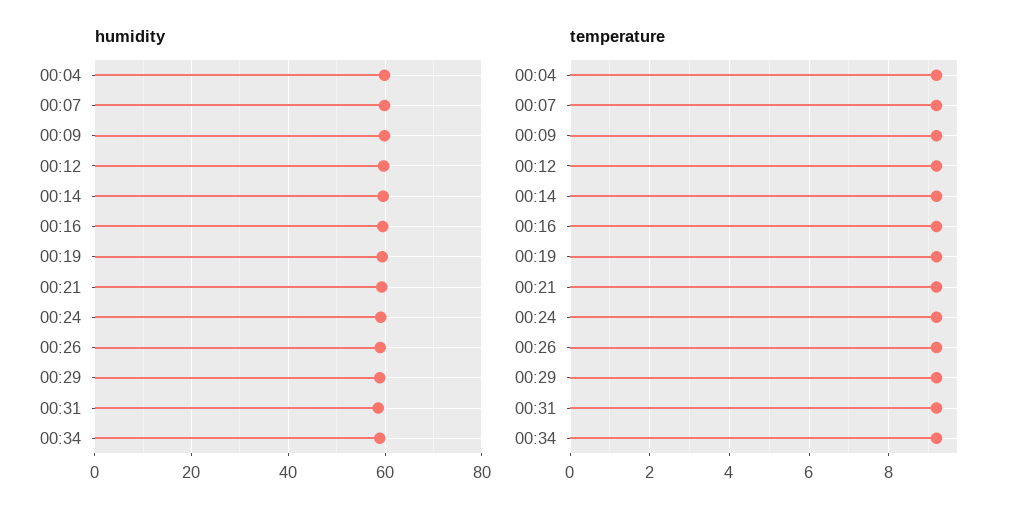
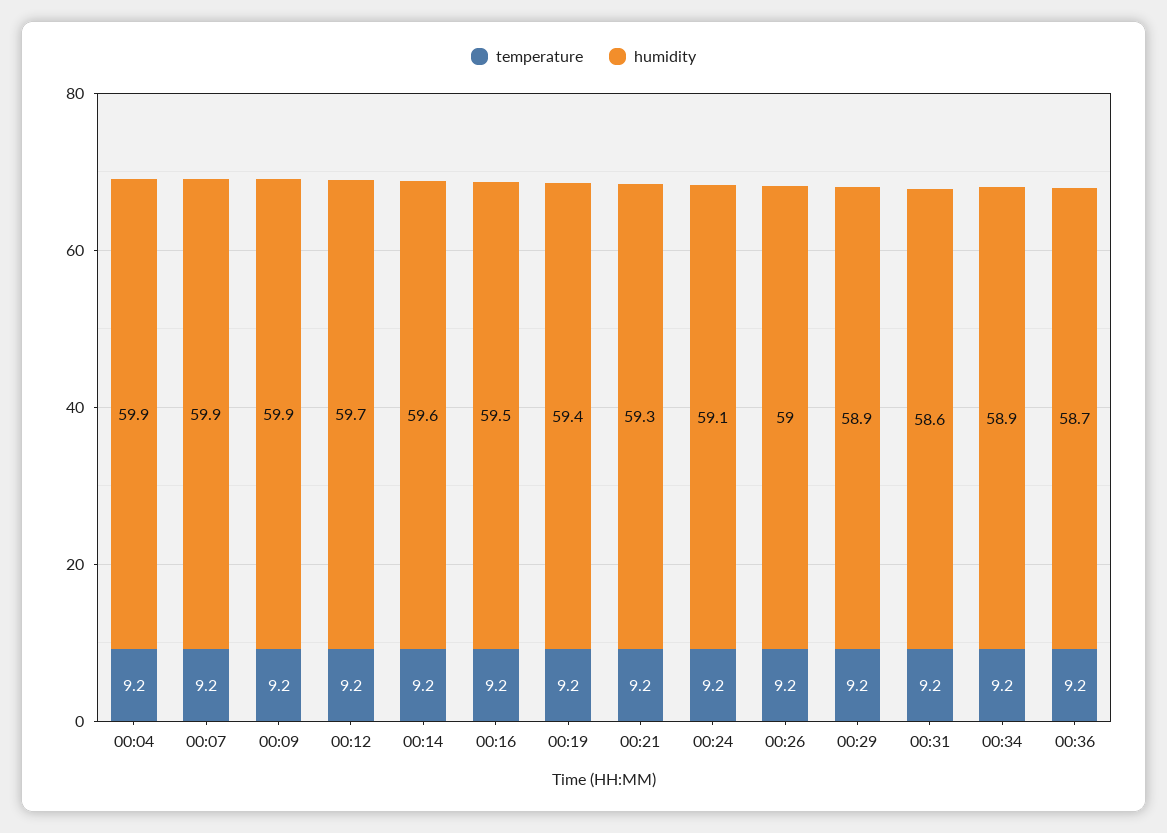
temperature, 00:36: none -> 9.2
humidity, 00:36: none -> 58.7

